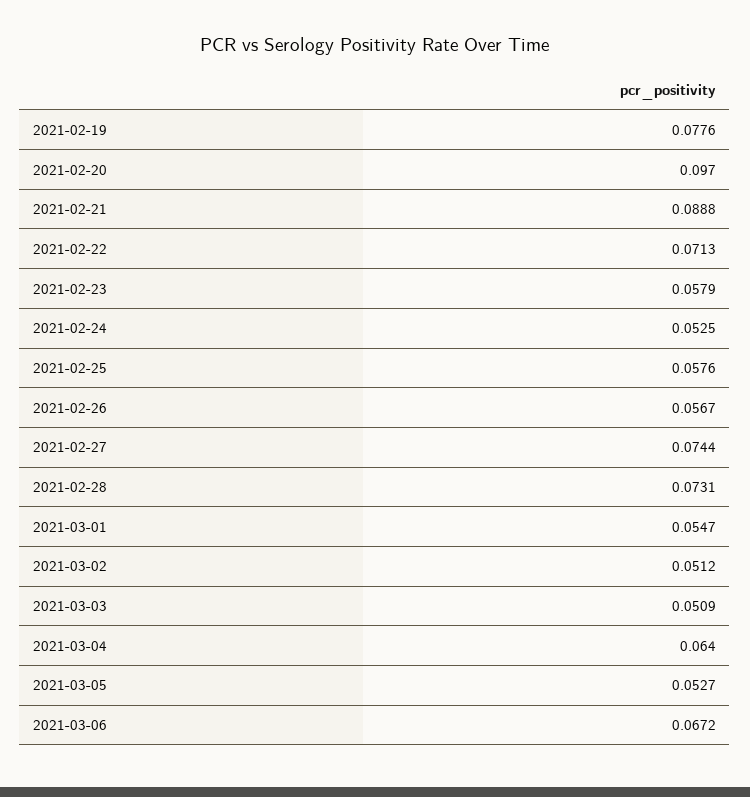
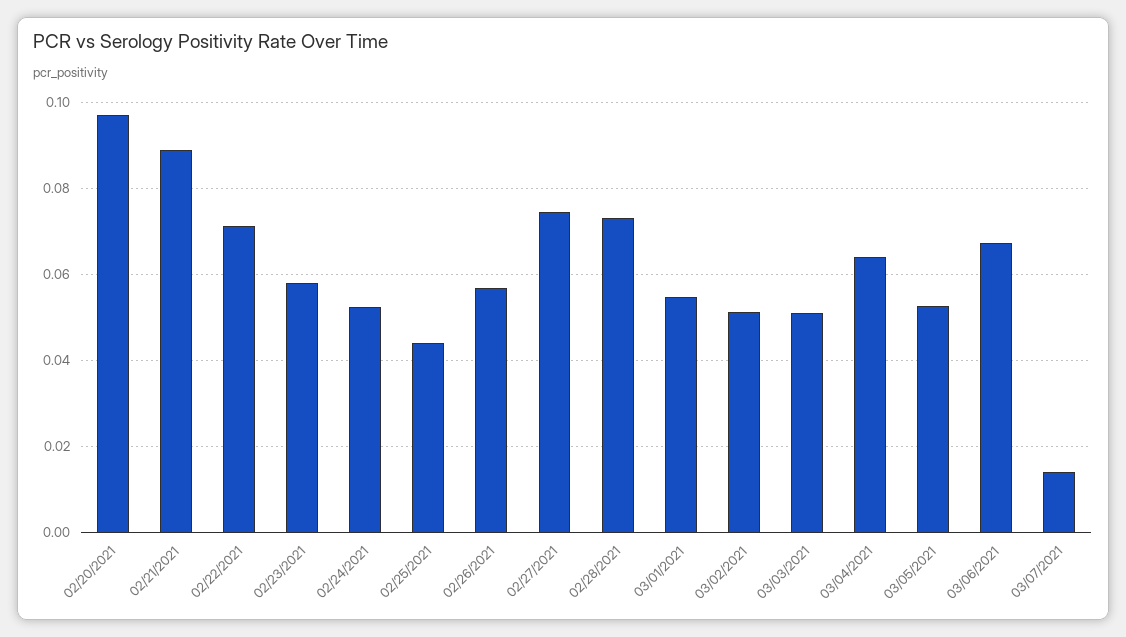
2021-02-19: 0.0776 -> none
2021-02-25: 0.0576 -> 0.044
03/07/2021: none -> 0.014

